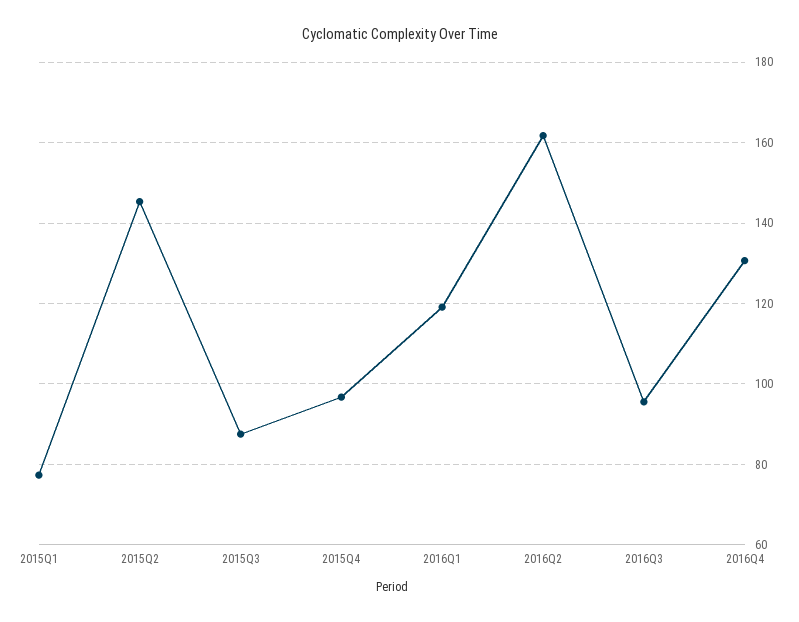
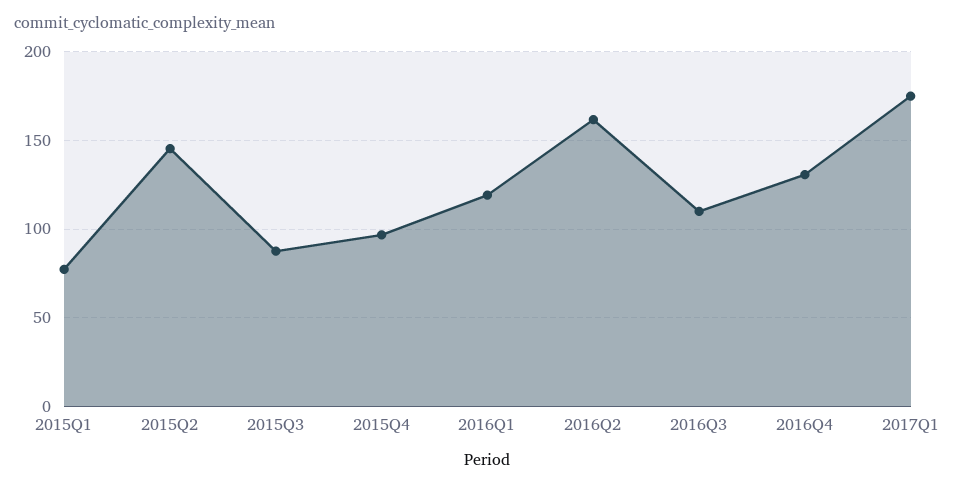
2016Q3: 96 -> 110
2017Q1: none -> 175

